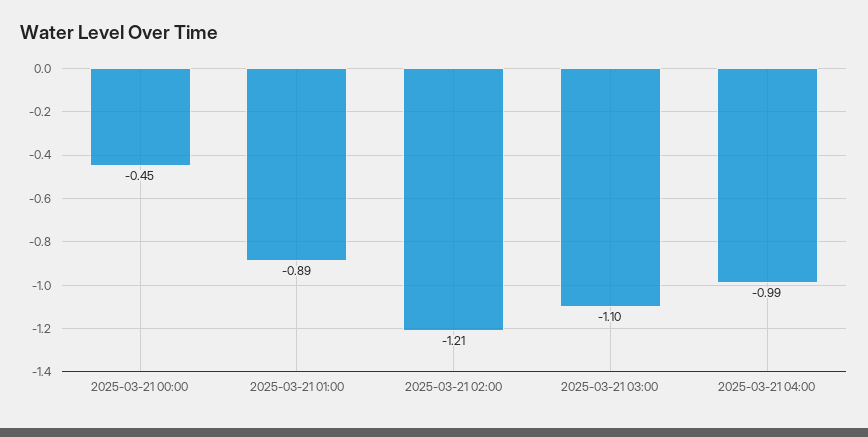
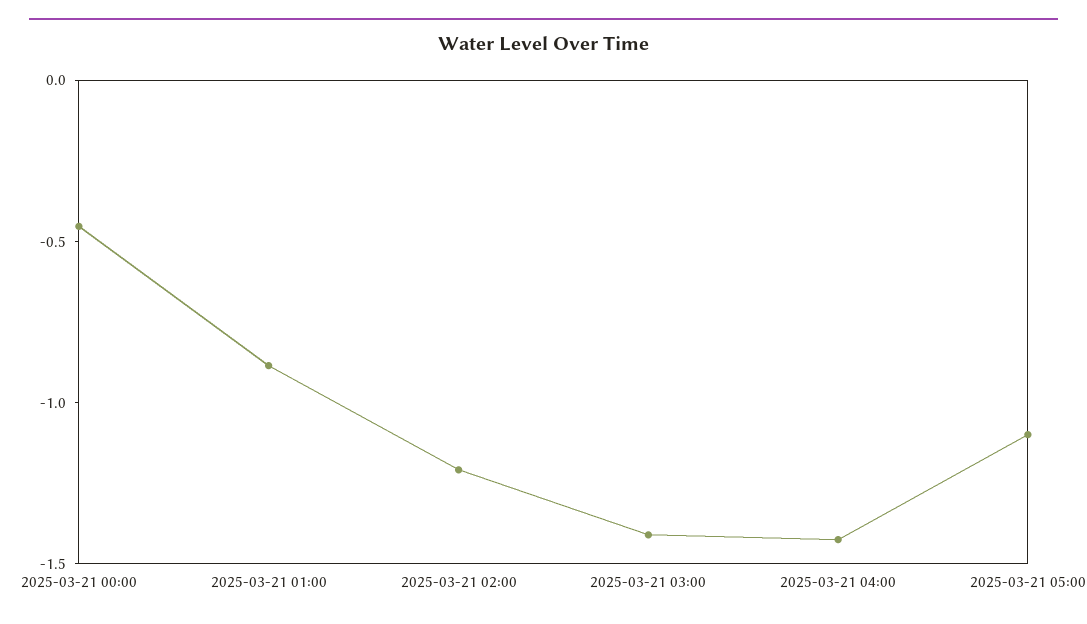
2025-03-21 03:00: -1.1 -> -1.4
2025-03-21 04:00: -0.99 -> -1.4
2025-03-21 05:00: none -> -1.1

